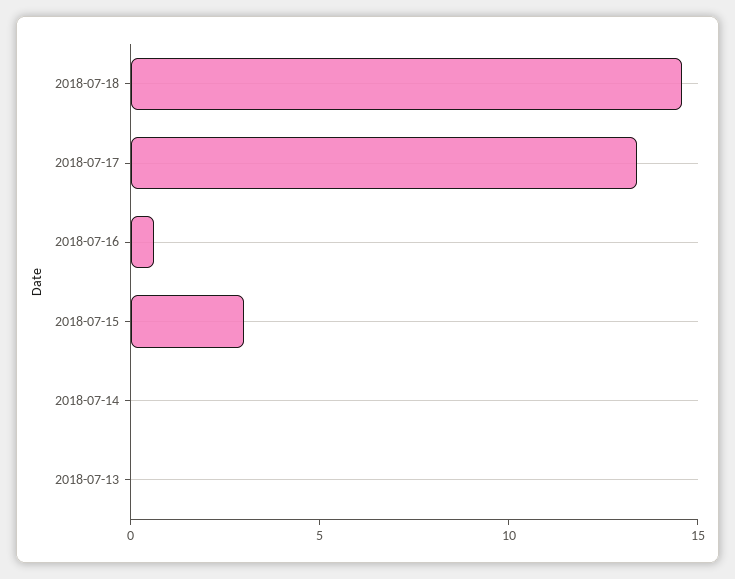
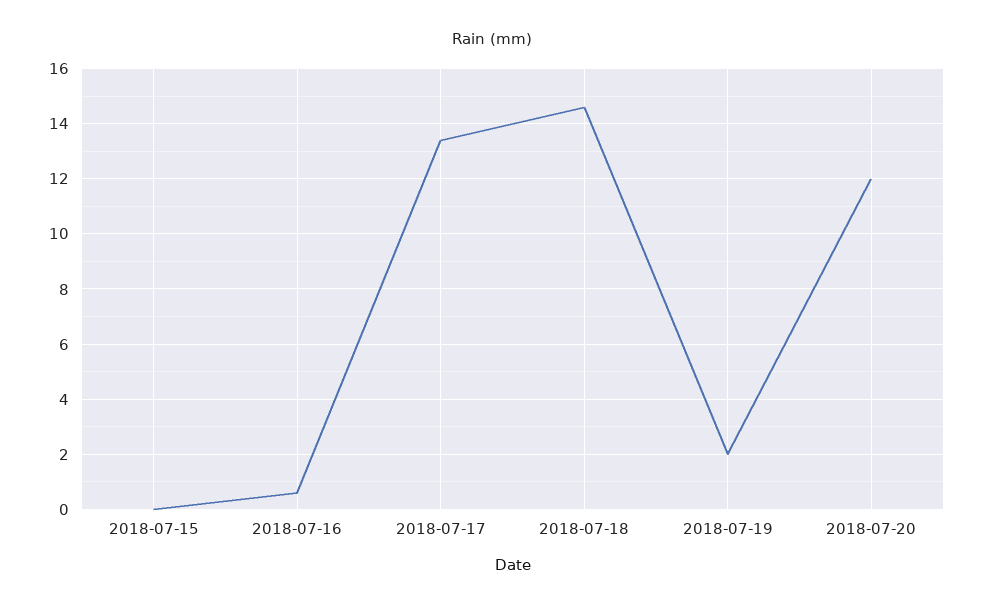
2018-07-15: 3 -> 0
2018-07-14: 0 -> none
2018-07-13: 0 -> none
2018-07-19: none -> 2
2018-07-20: none -> 12

